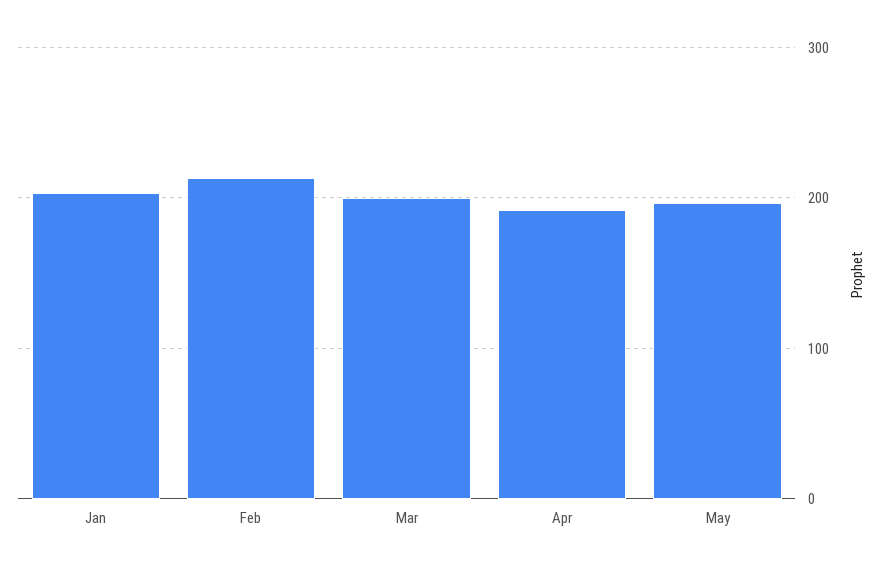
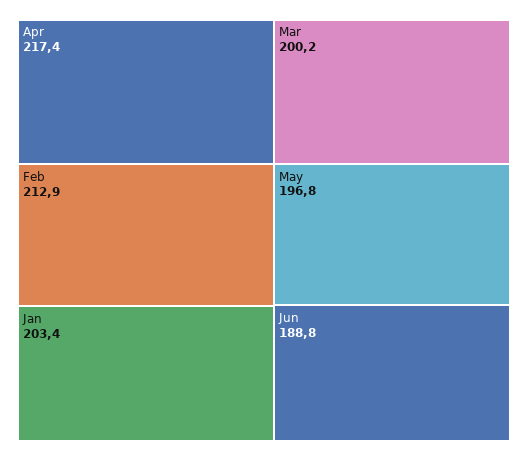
Apr: 190 -> 217.4
Jun: none -> 188.8

